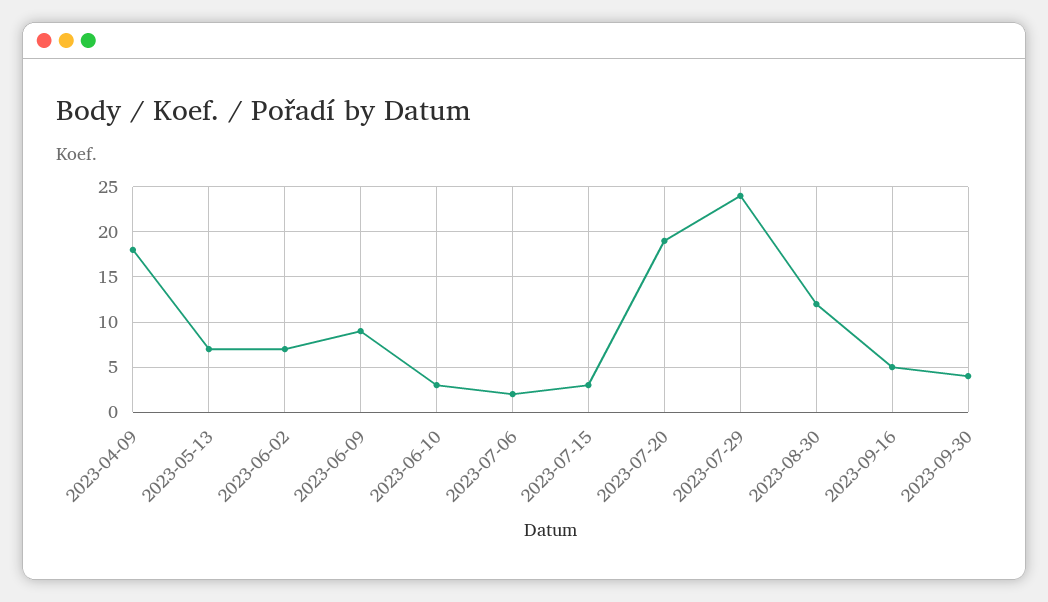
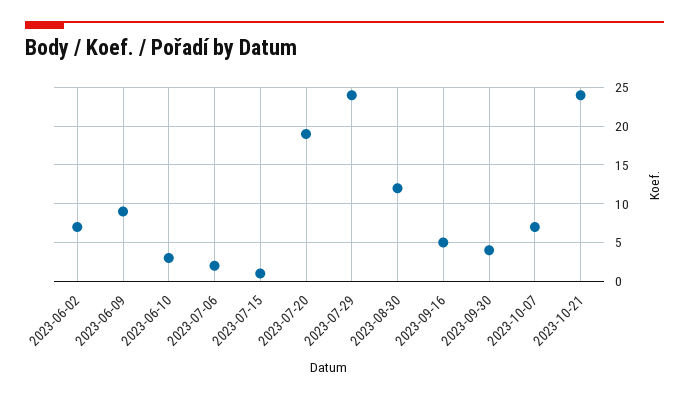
2023-04-09: 18 -> none
2023-05-13: 7 -> none
2023-07-15: 3 -> 1
2023-10-07: none -> 7
2023-10-21: none -> 24

